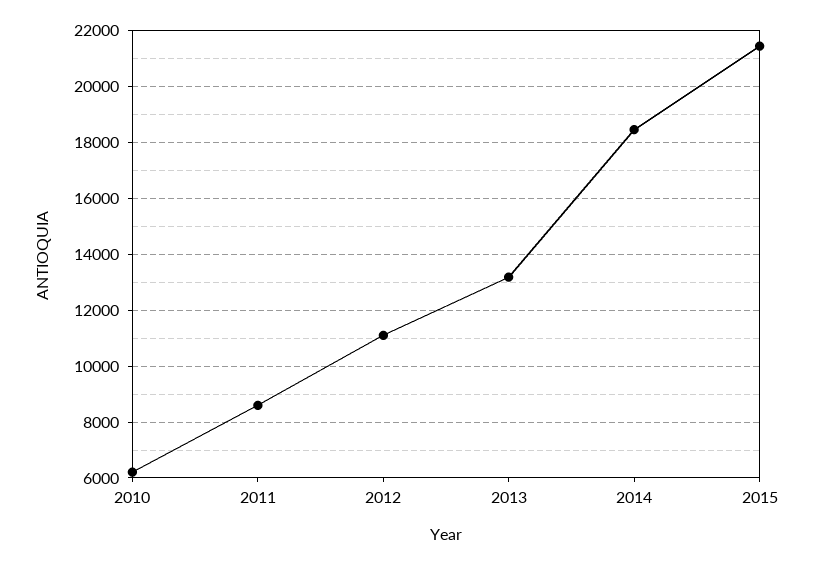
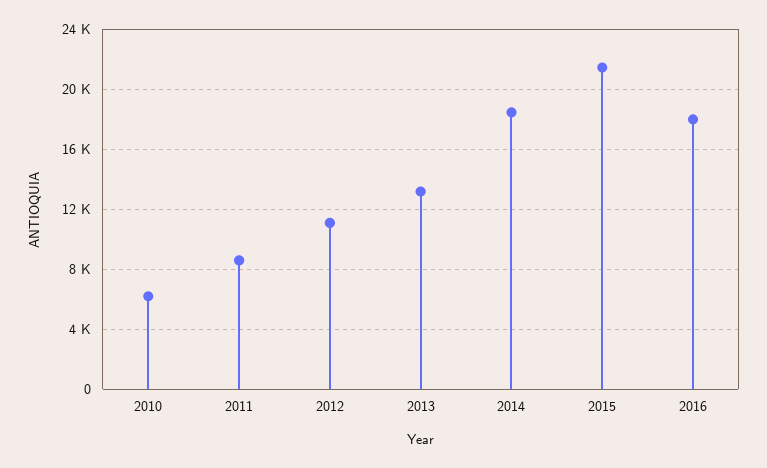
2016: none -> 18000

